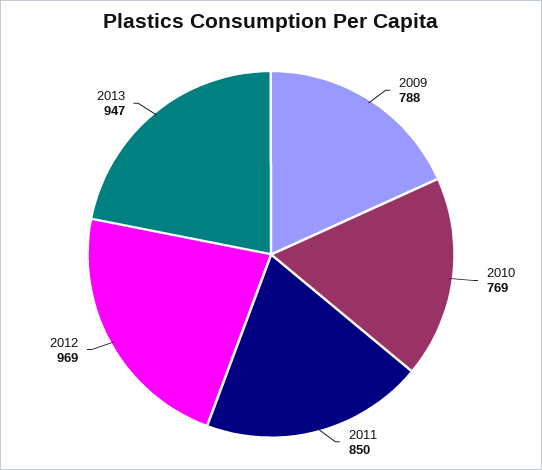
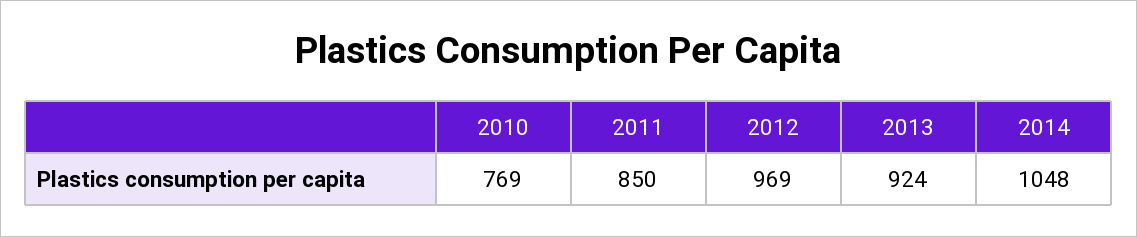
2009: 788 -> none
2013: 947 -> 924
2014: none -> 1048

